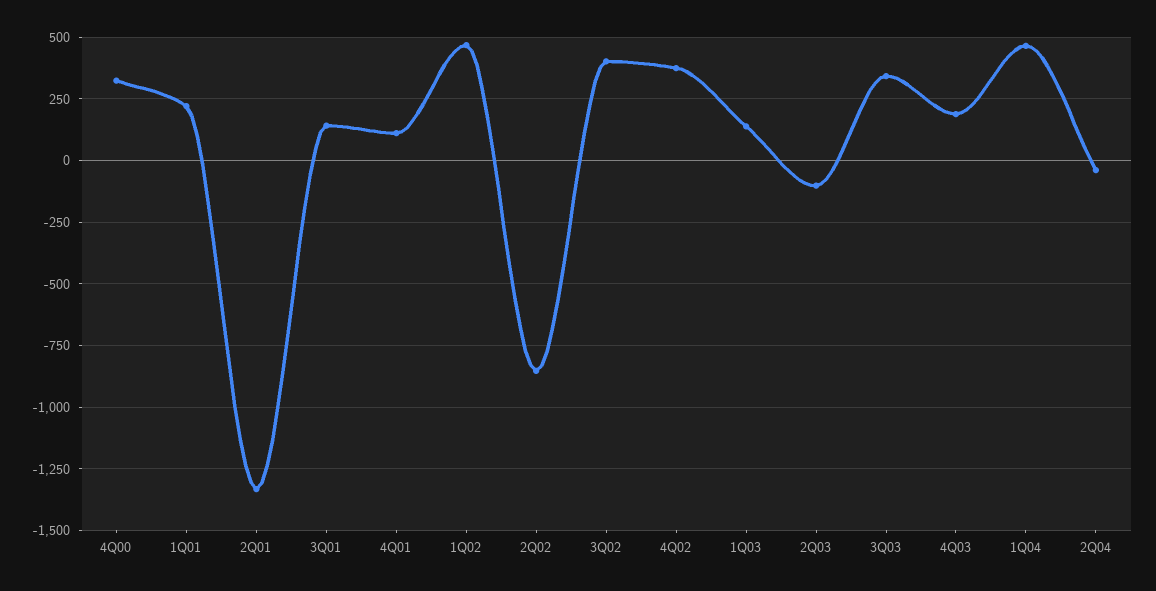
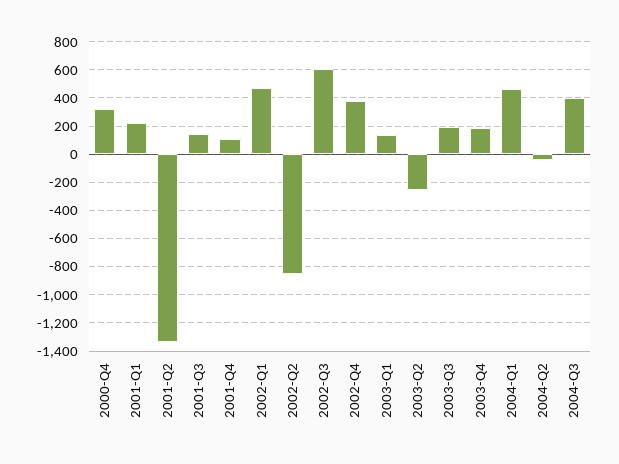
3Q02: 400 -> 600
2Q03: -100 -> -250
3Q03: 350 -> 200
2004-Q3: none -> 400

